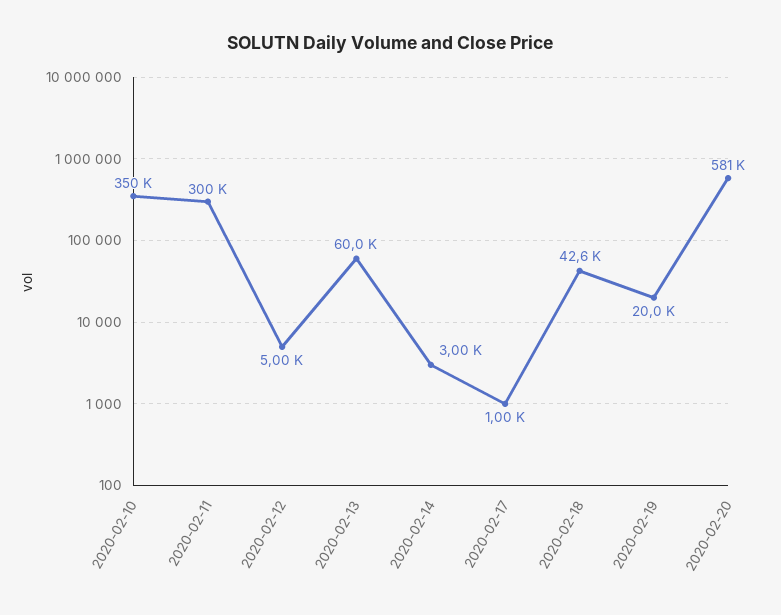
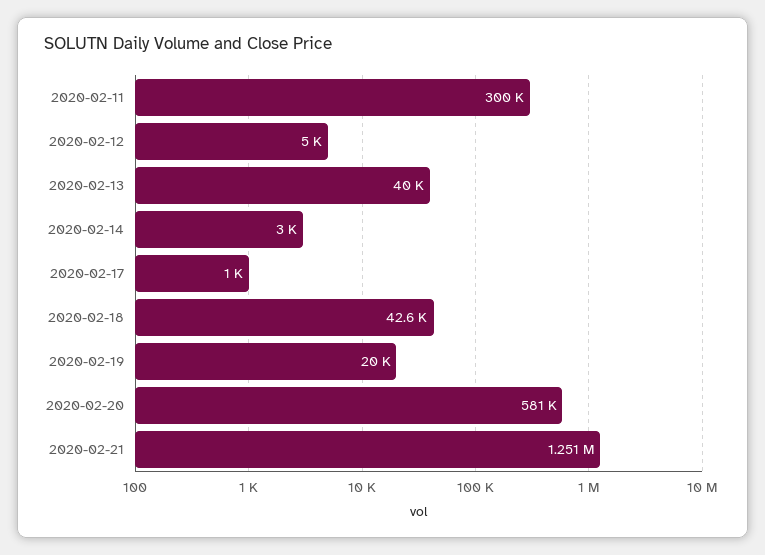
2020-02-10: 350000 -> none
2020-02-13: 60000 -> 40000
2020-02-21: none -> 1251000

